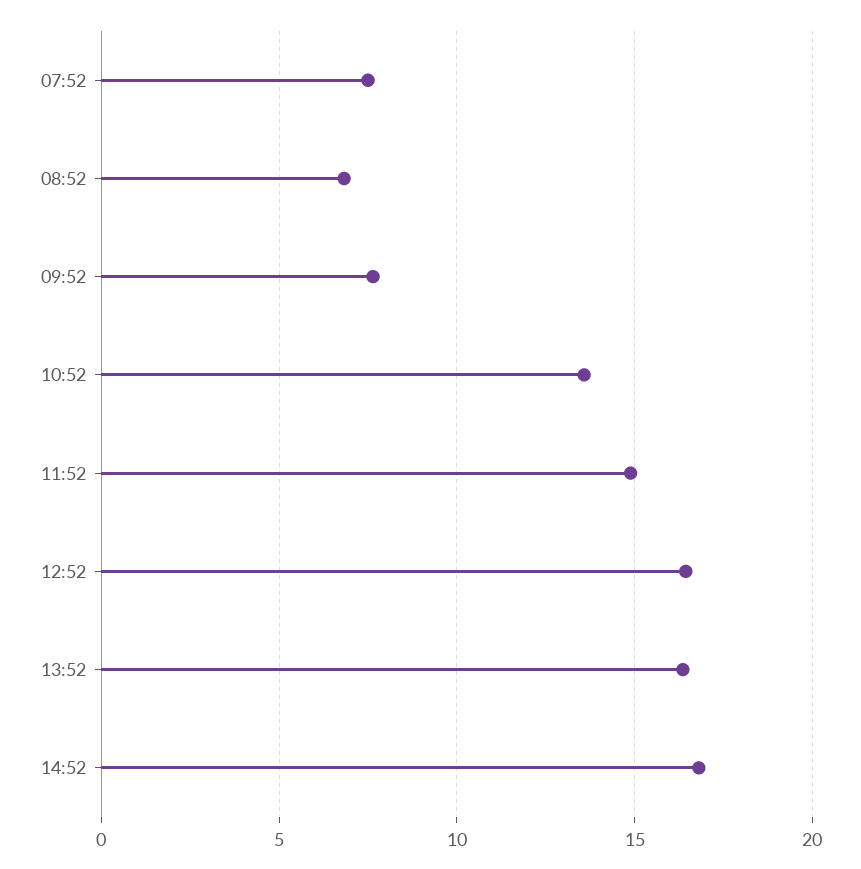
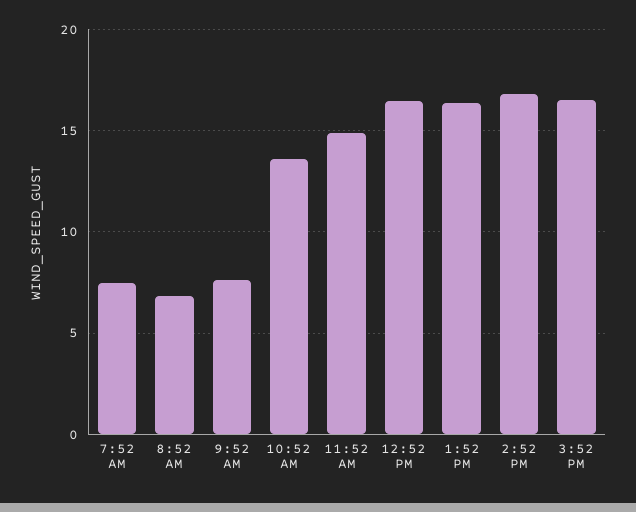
3:52 PM: none -> 16.5

